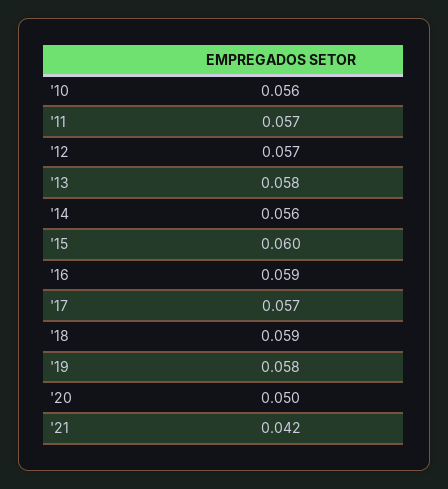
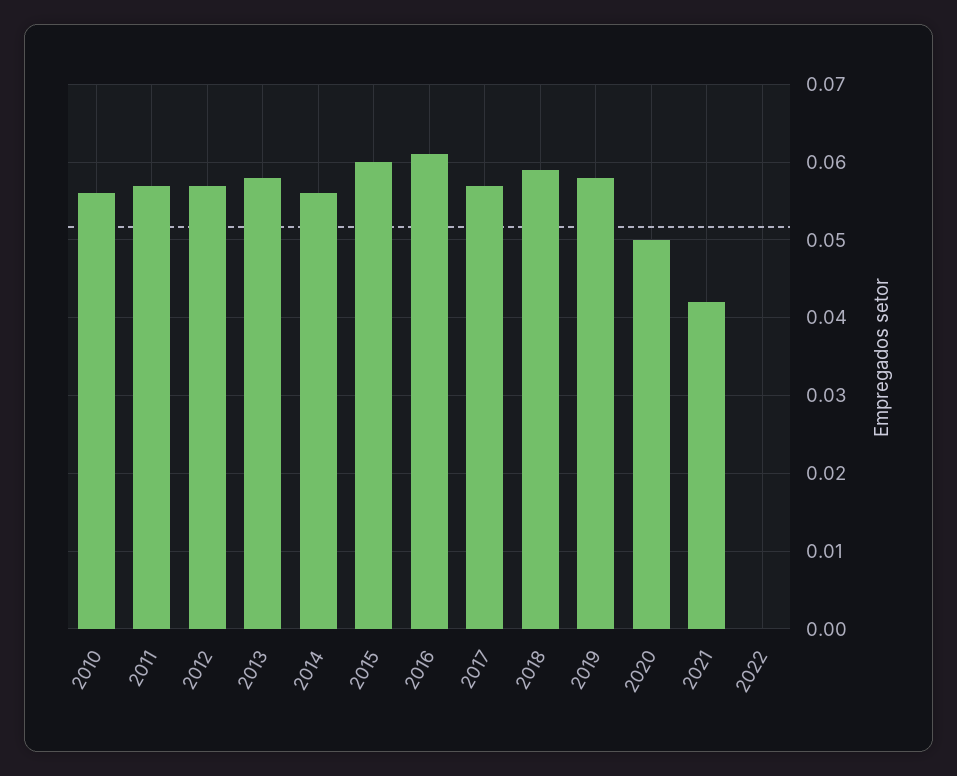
'16: 0.059 -> 0.061
2022: none -> 0

